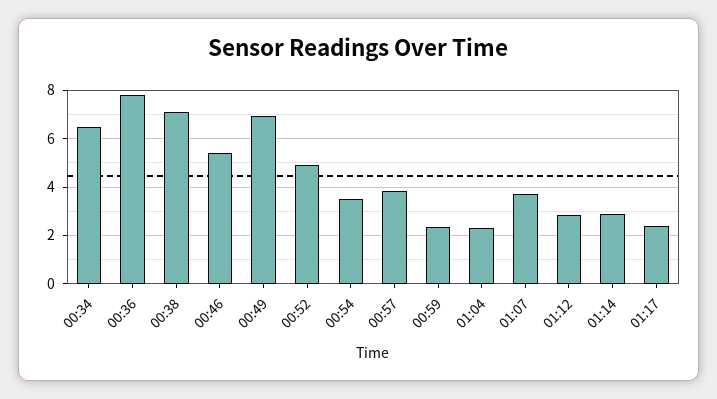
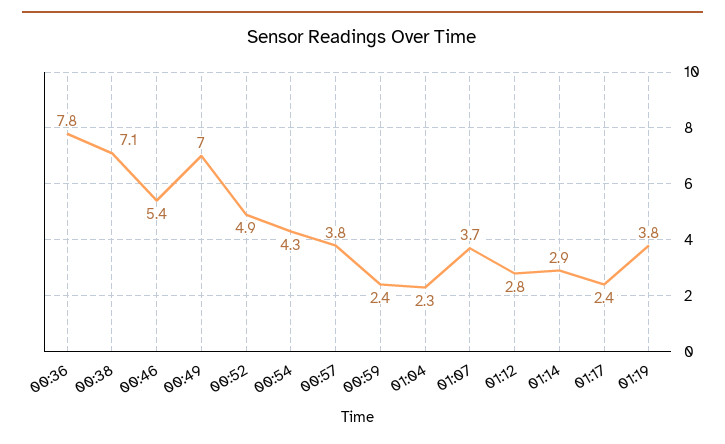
00:34: 6.5 -> none
00:54: 3.5 -> 4.3
01:19: none -> 3.8

